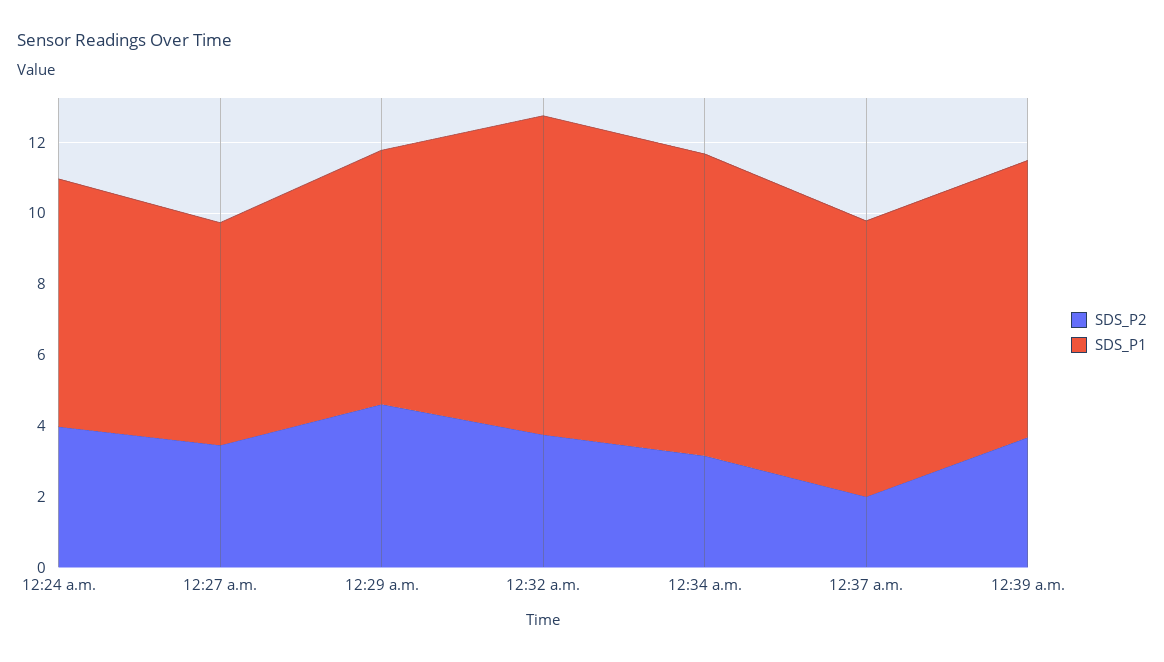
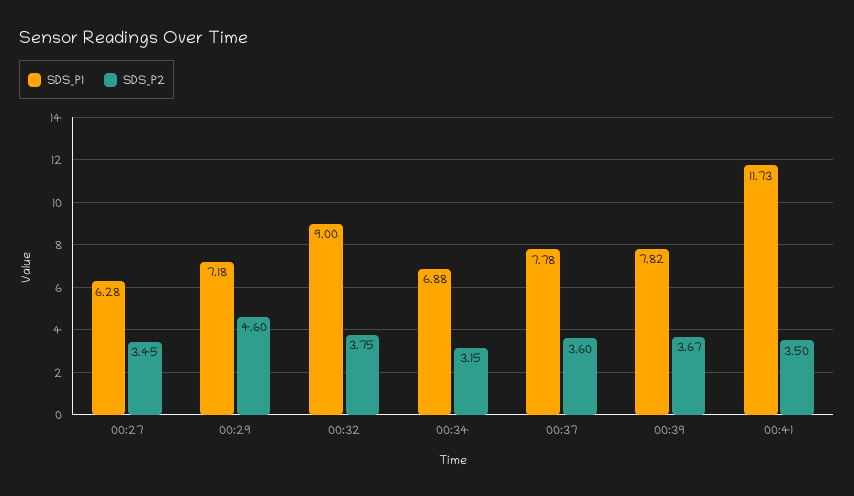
SDS_P2, 12:24 a.m.: 4 -> none
SDS_P1, 12:24 a.m.: 7 -> none
SDS_P1, 12:34 a.m.: 8.5 -> 6.88
SDS_P2, 12:37 a.m.: 2 -> 3.6
SDS_P1, 00:41: none -> 11.73
SDS_P2, 00:41: none -> 3.5

